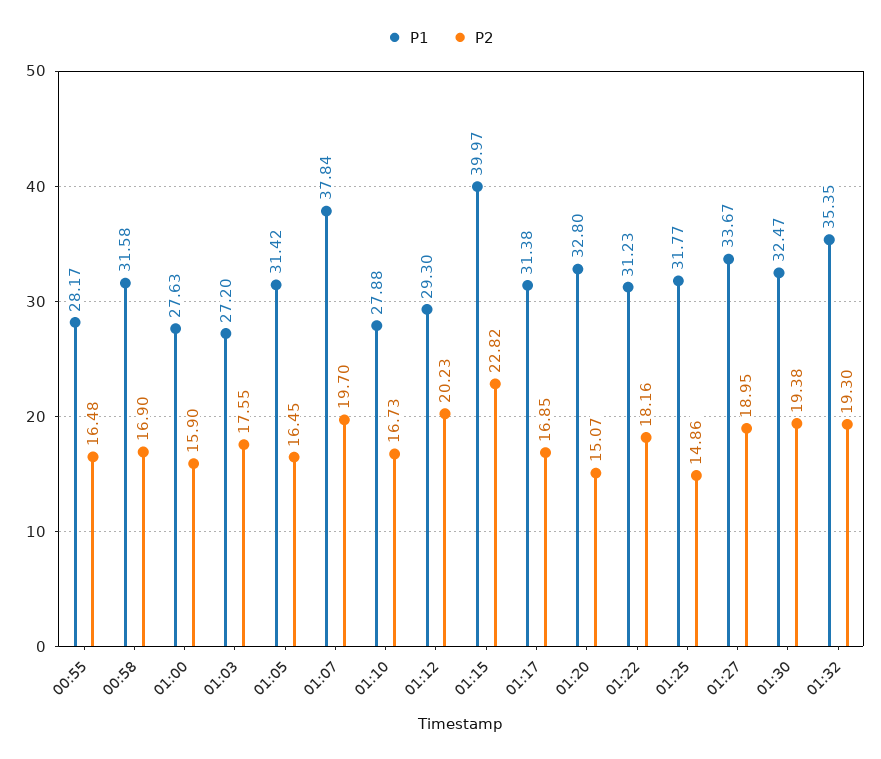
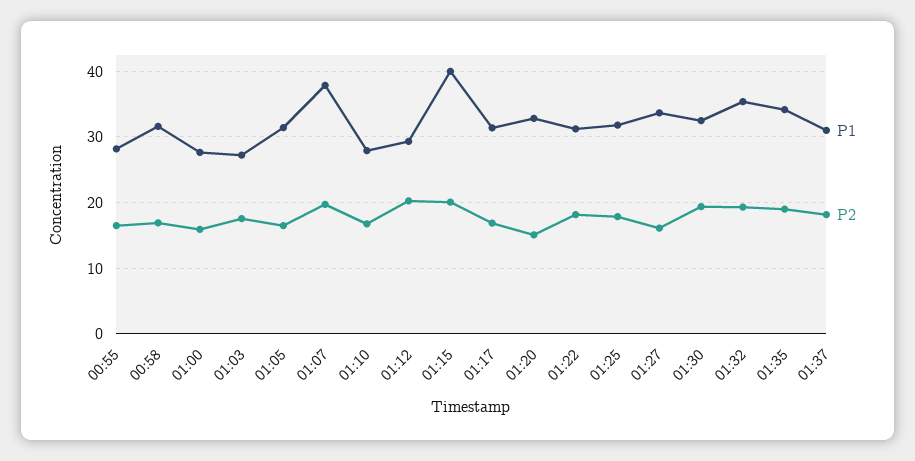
P2, 01:15: 22.82 -> 20
P2, 01:25: 14.86 -> 18
P2, 01:27: 18.95 -> 16
P1, 01:35: none -> 34
P2, 01:35: none -> 19
P1, 01:37: none -> 31
P2, 01:37: none -> 18

